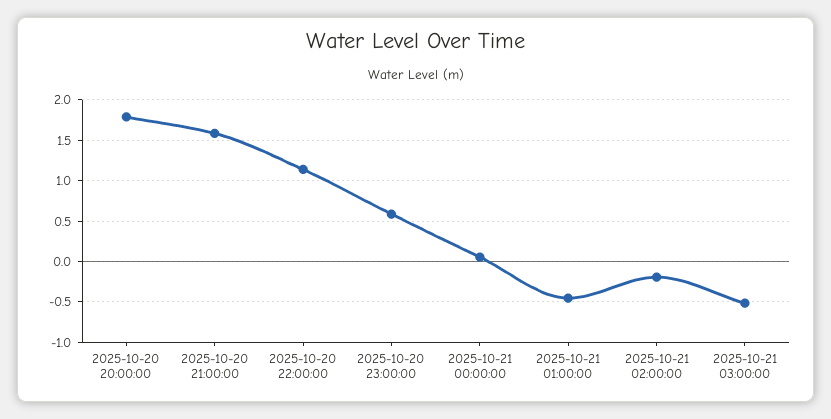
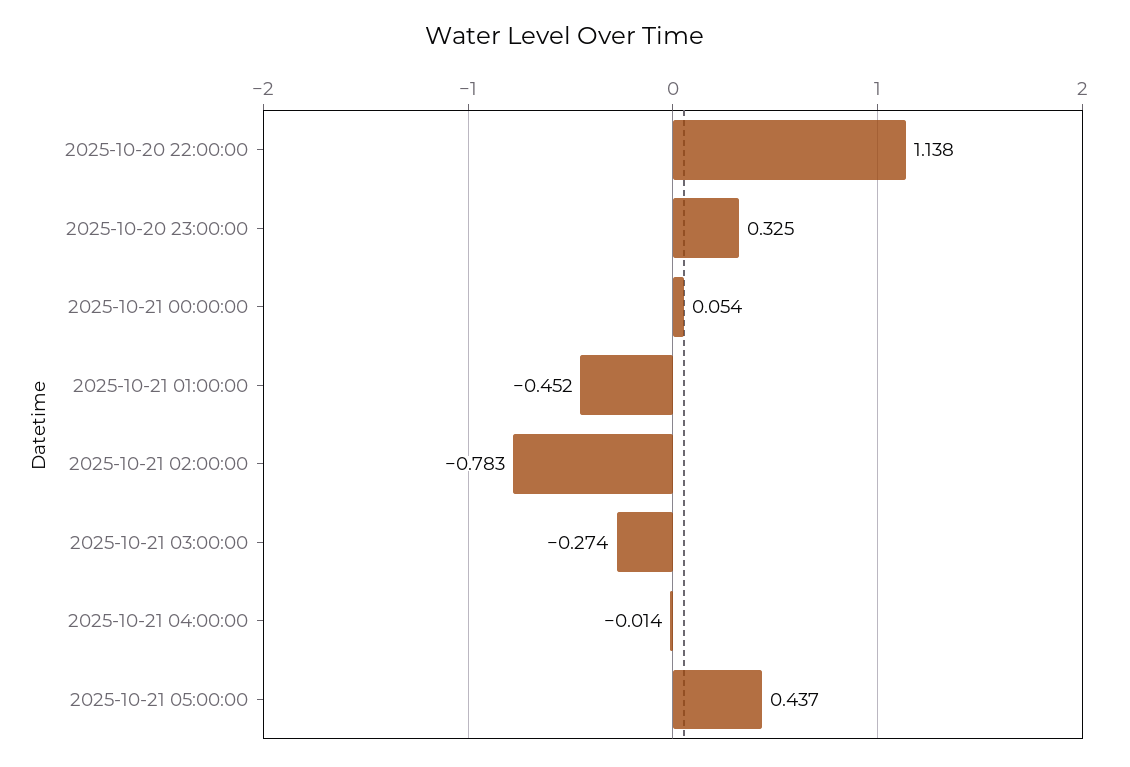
2025-10-20 20:00:00: 1.8 -> none
2025-10-20 21:00:00: 1.6 -> none
2025-10-20 23:00:00: 0.6 -> 0.325
2025-10-21 02:00:00: -0.2 -> -0.783
2025-10-21 03:00:00: -0.5 -> -0.274
2025-10-21 04:00:00: none -> -0.014
2025-10-21 05:00:00: none -> 0.437

